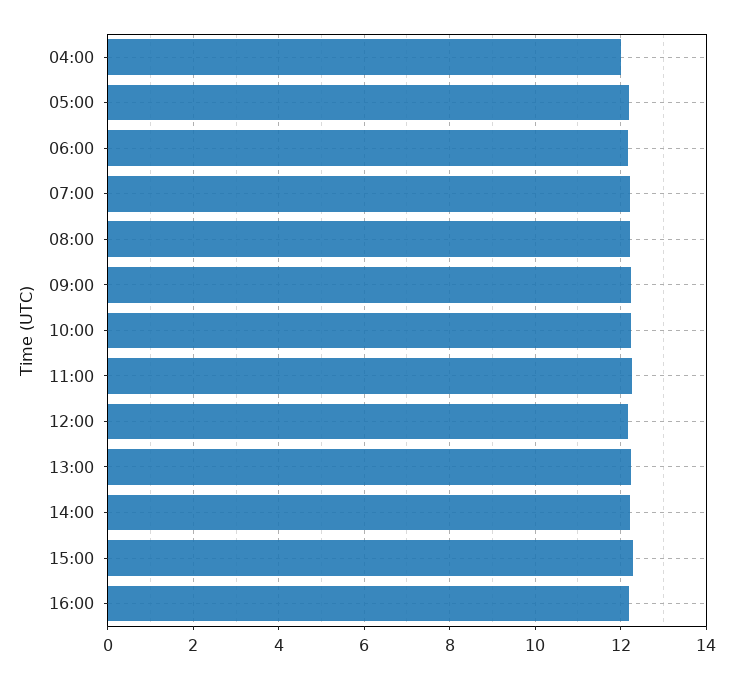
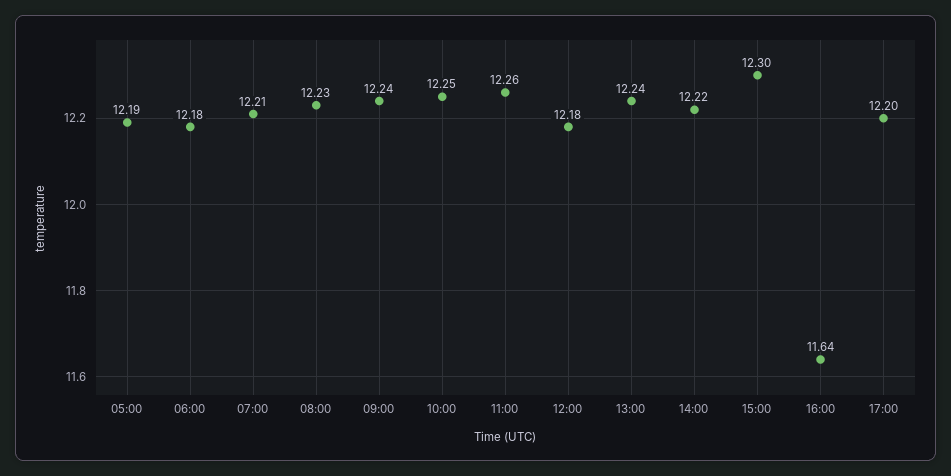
04:00: 12 -> none
16:00: 12.2 -> 11.64
17:00: none -> 12.2

